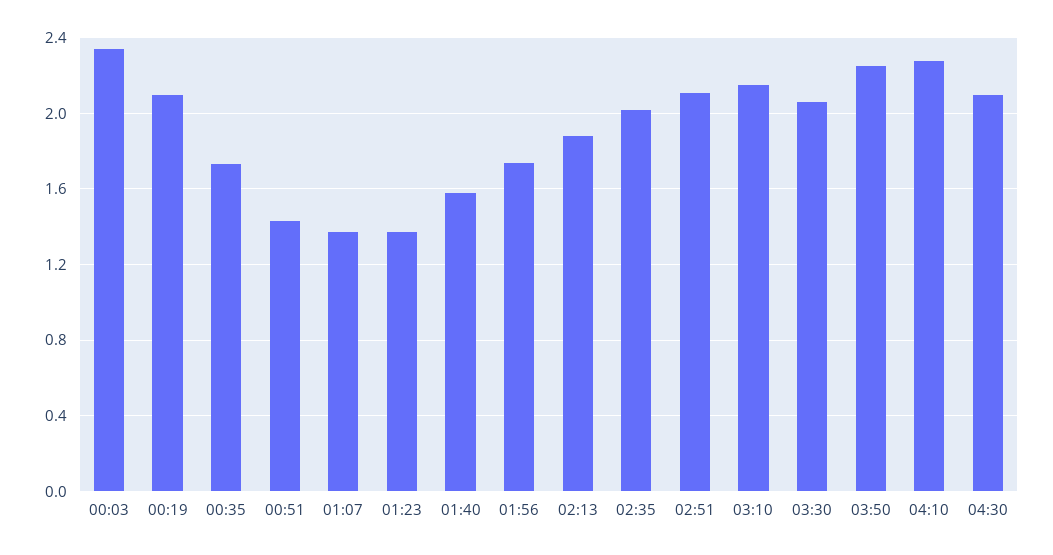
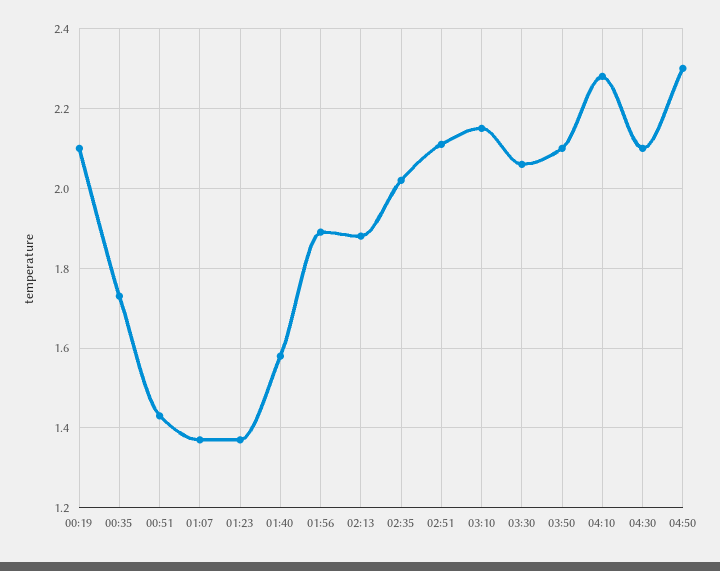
00:03: 2.35 -> none
01:56: 1.75 -> 1.9
03:50: 2.25 -> 2.1
04:50: none -> 2.3

